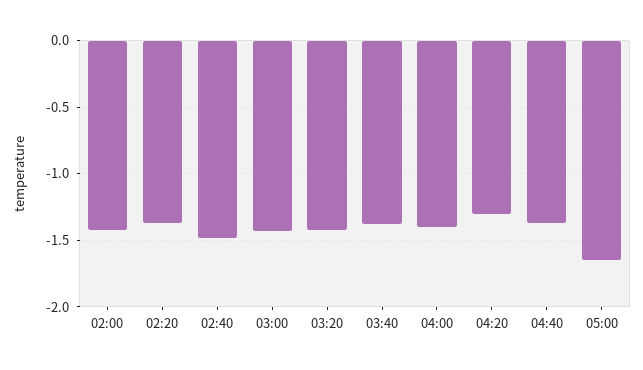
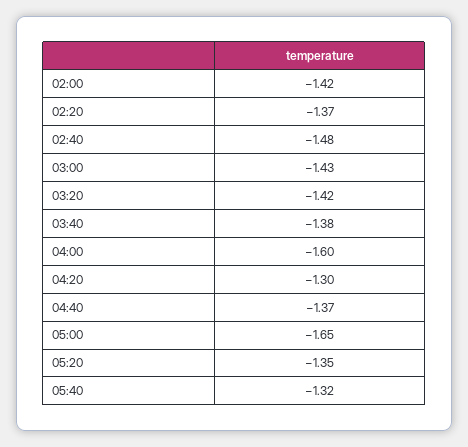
04:00: -1.4 -> -1.6
05:20: none -> -1.35
05:40: none -> -1.32

